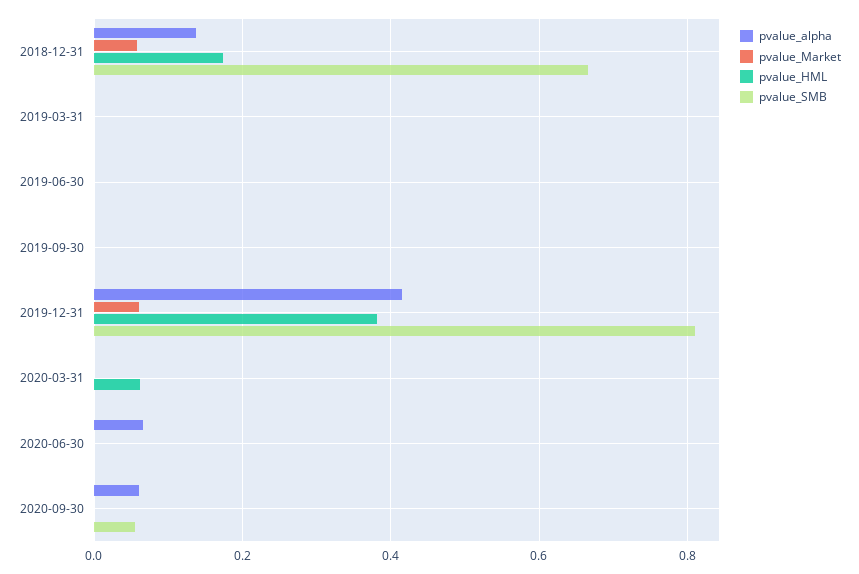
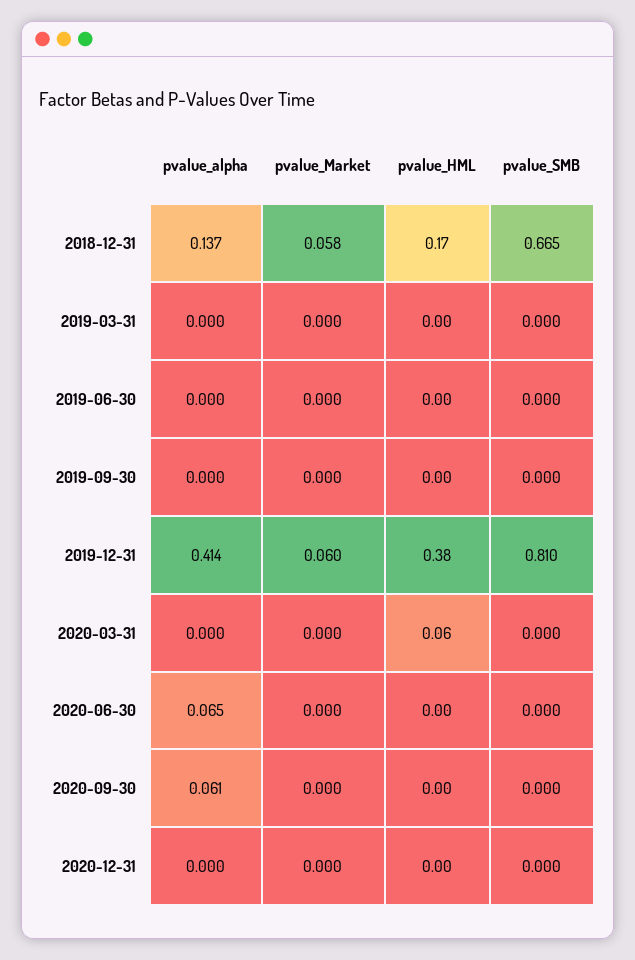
pvalue_SMB, 2020-09-30: 0.06 -> 0
pvalue_alpha, 2020-12-31: none -> 0
pvalue_Market, 2020-12-31: none -> 0
pvalue_HML, 2020-12-31: none -> 0
pvalue_SMB, 2020-12-31: none -> 0

